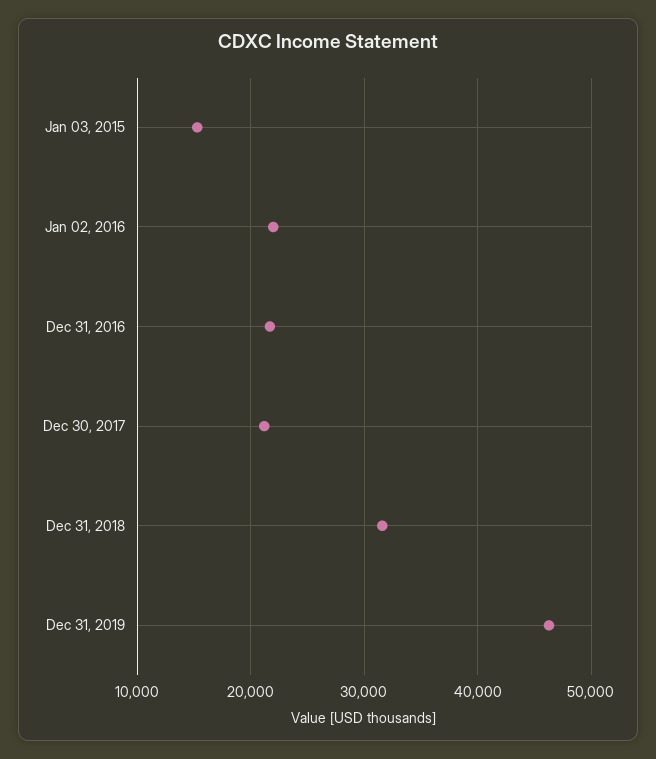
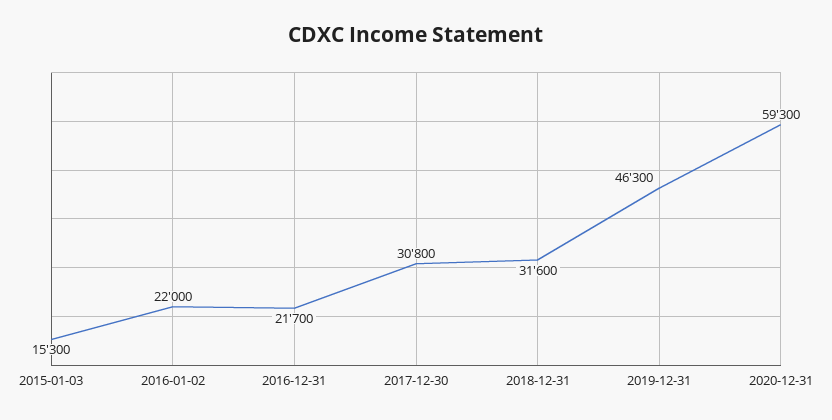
Dec 30, 2017: 21000 -> 30800
2020-12-31: none -> 59300

